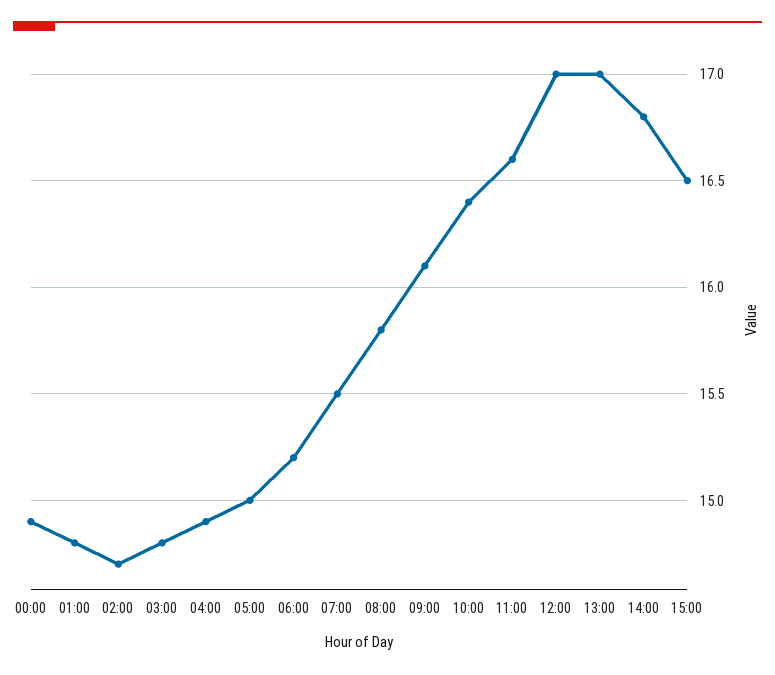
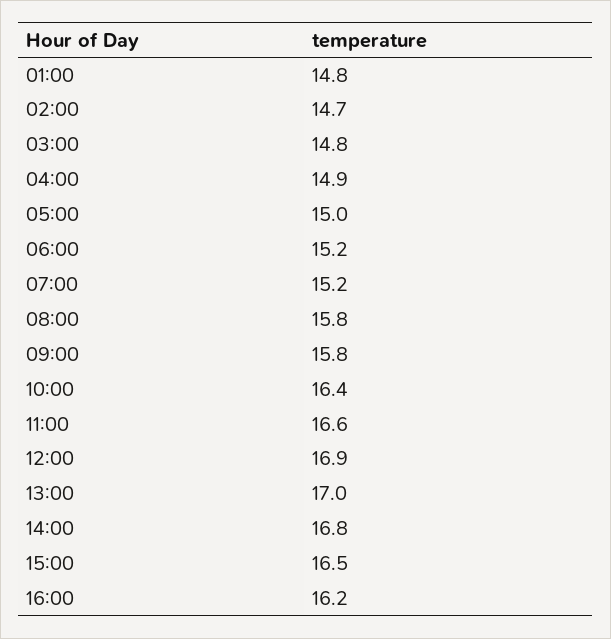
00:00: 14.9 -> none
07:00: 15.5 -> 15.2
09:00: 16.1 -> 15.8
12:00: 17 -> 16.9
16:00: none -> 16.2

